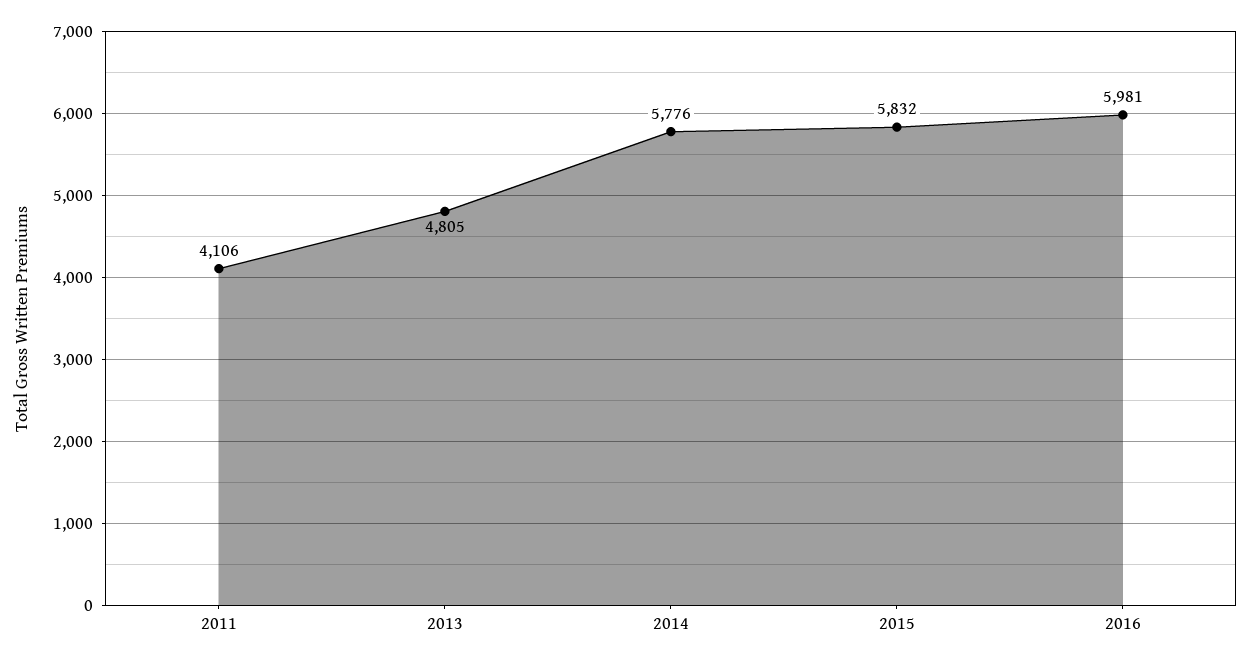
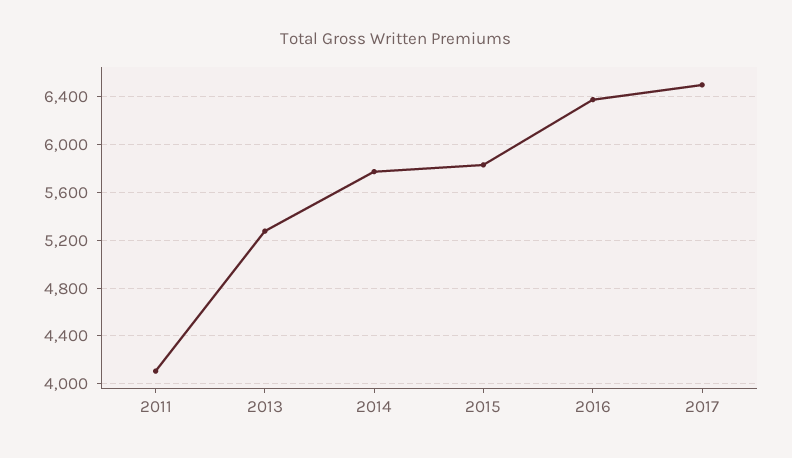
2013: 4805 -> 5300
2016: 5981 -> 6400
2017: none -> 6500

